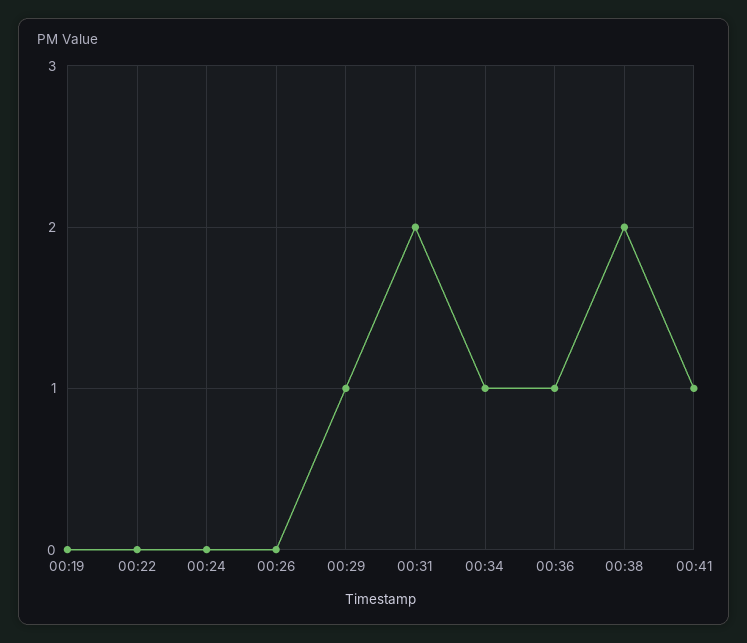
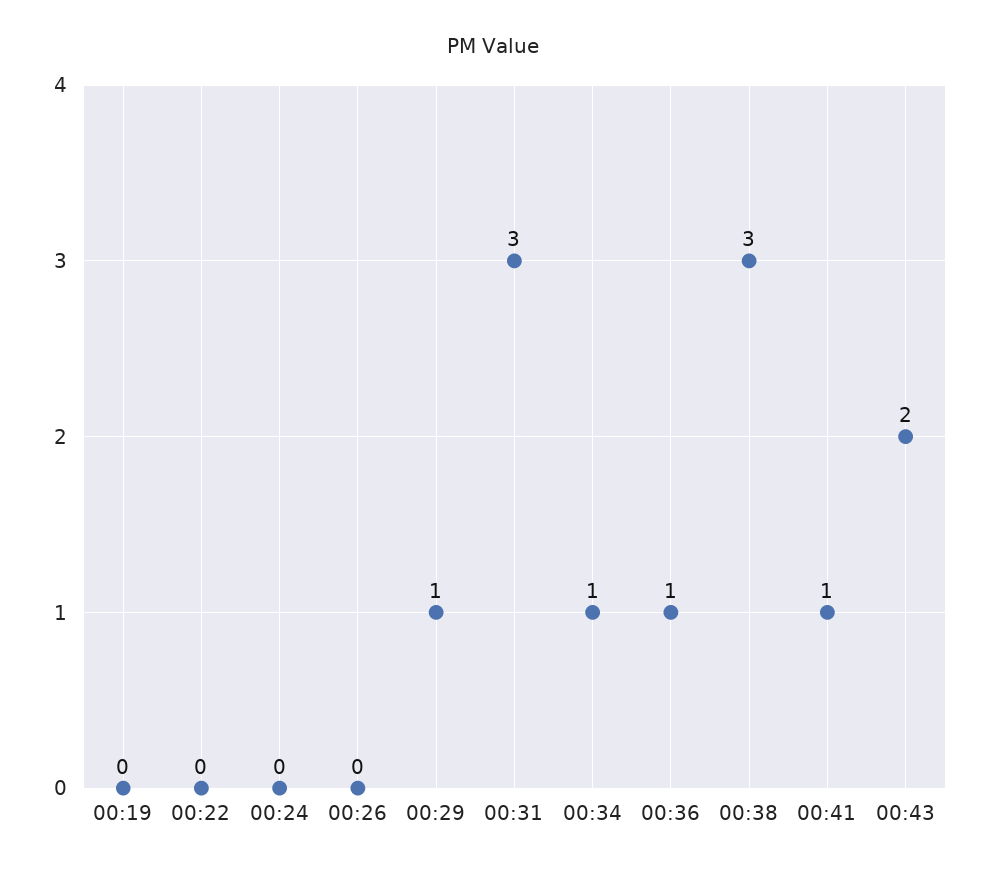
00:31: 2 -> 3
00:38: 2 -> 3
00:43: none -> 2

